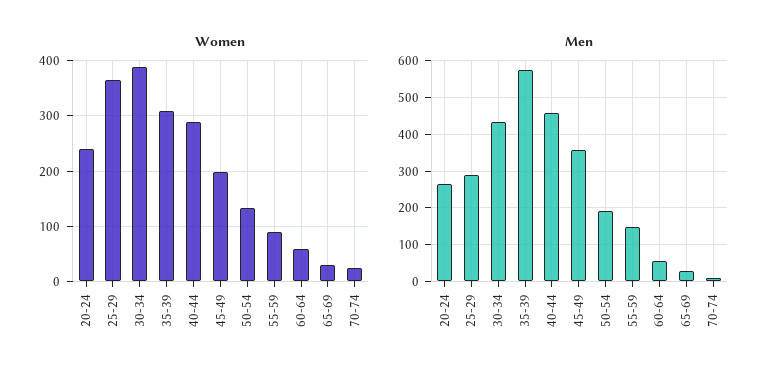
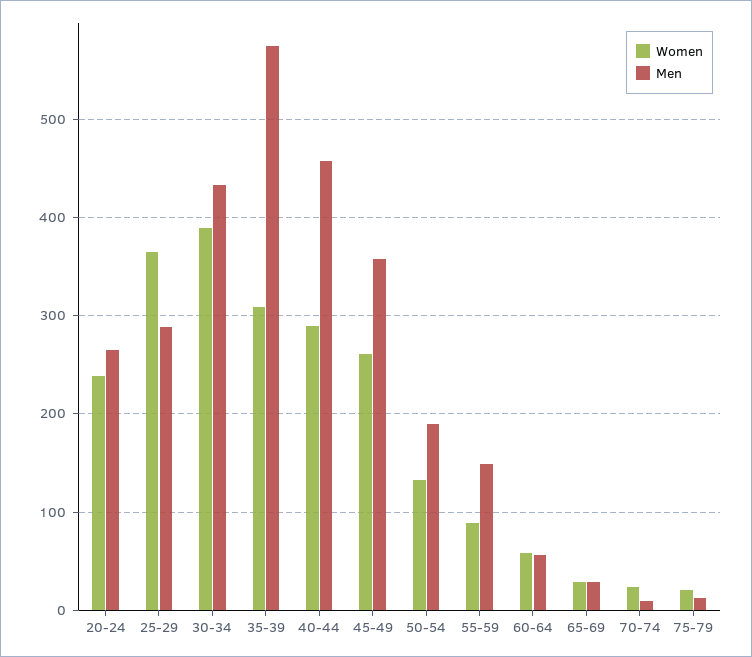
Women, 45-49: 200 -> 260
Women, 75-79: none -> 20
Men, 75-79: none -> 10

